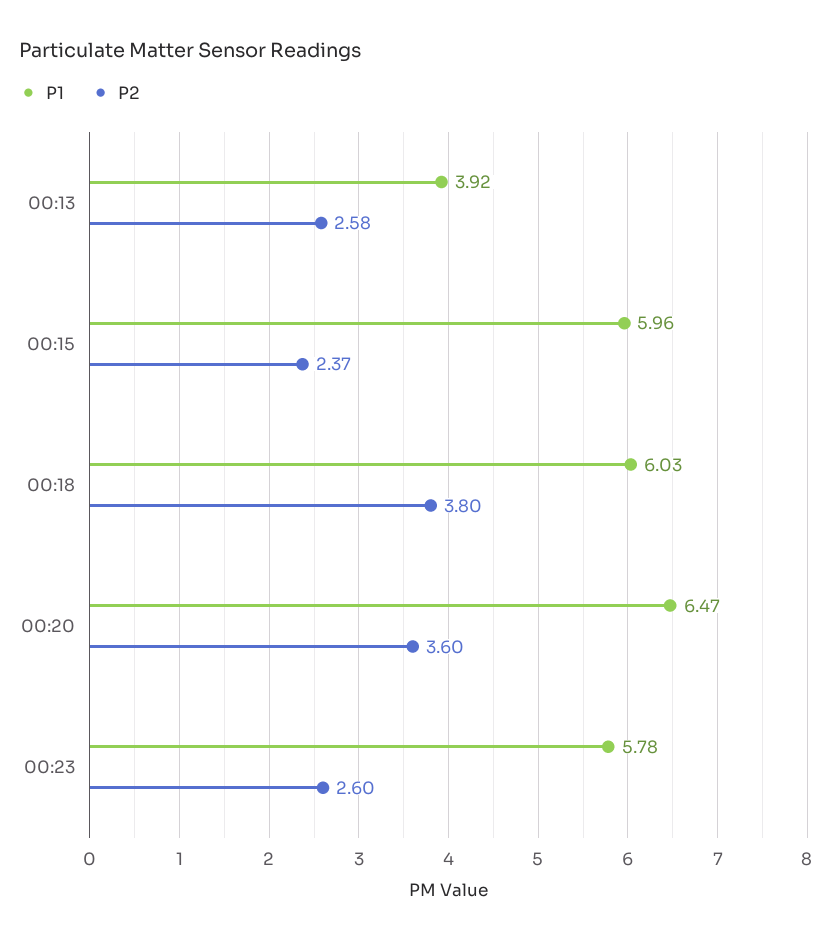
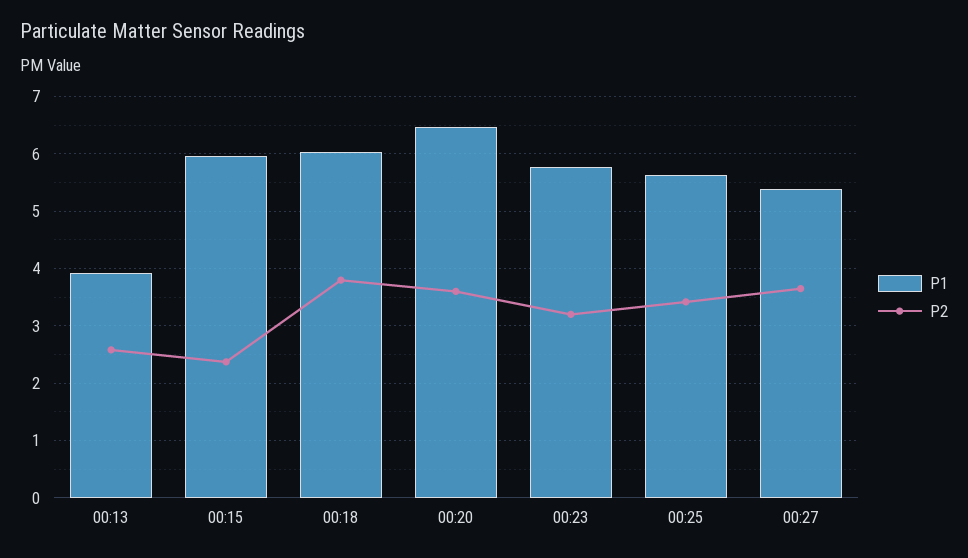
P2, 00:23: 2.6 -> 3.2
P1, 00:25: none -> 5.6
P2, 00:25: none -> 3.4
P1, 00:27: none -> 5.4
P2, 00:27: none -> 3.6

